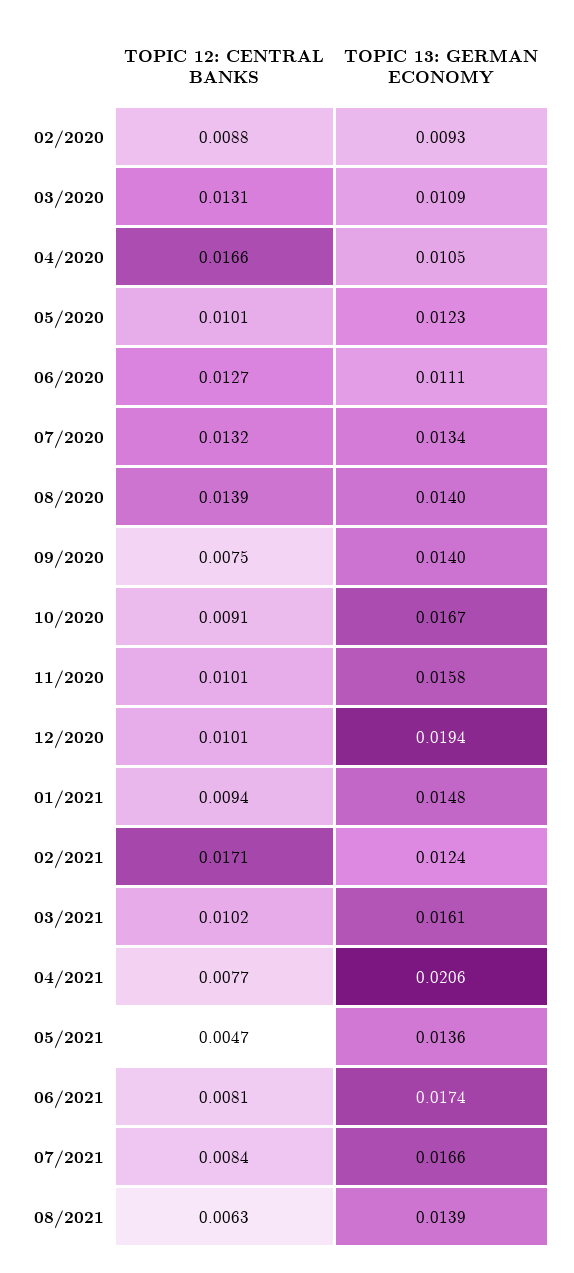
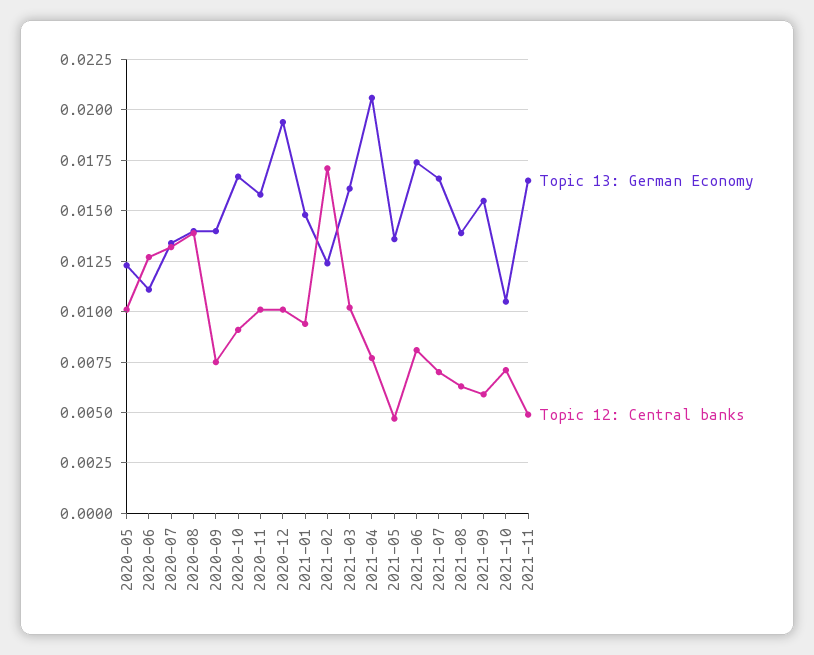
TOPIC 12: CENTRAL BANKS, 02/2020: 0.0088 -> none
TOPIC 13: GERMAN ECONOMY, 02/2020: 0.0093 -> none
TOPIC 12: CENTRAL BANKS, 03/2020: 0.0131 -> none
TOPIC 13: GERMAN ECONOMY, 03/2020: 0.0109 -> none
TOPIC 12: CENTRAL BANKS, 04/2020: 0.0166 -> none
TOPIC 13: GERMAN ECONOMY, 04/2020: 0.0105 -> none
TOPIC 12: CENTRAL BANKS, 07/2021: 0.0084 -> 0.007
TOPIC 13: GERMAN ECONOMY, 2021-09: none -> 0.0155
TOPIC 12: CENTRAL BANKS, 2021-09: none -> 0.006
TOPIC 13: GERMAN ECONOMY, 2021-10: none -> 0.0105
TOPIC 12: CENTRAL BANKS, 2021-10: none -> 0.007
TOPIC 13: GERMAN ECONOMY, 2021-11: none -> 0.0165
TOPIC 12: CENTRAL BANKS, 2021-11: none -> 0.005

